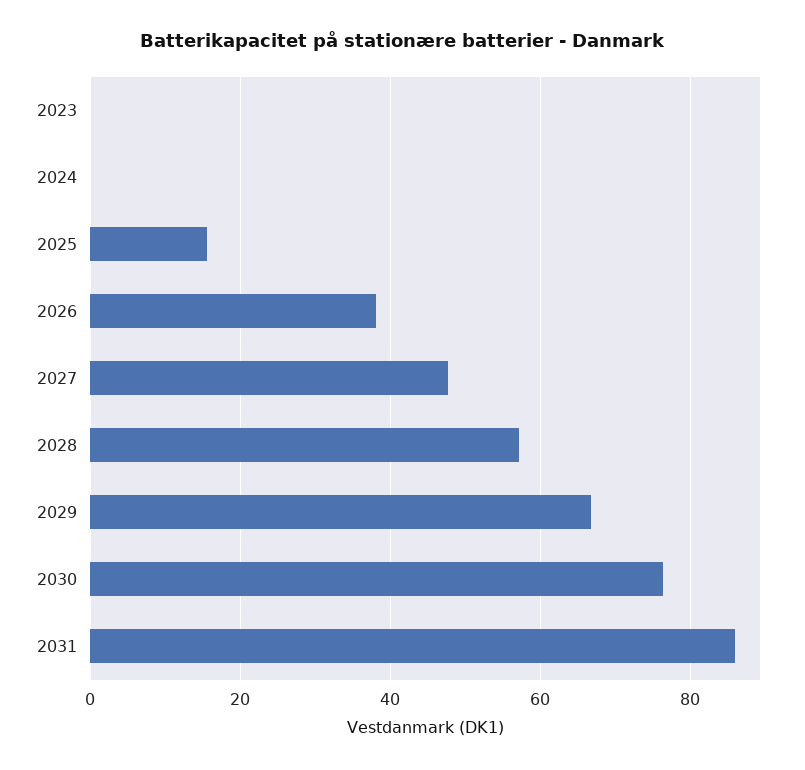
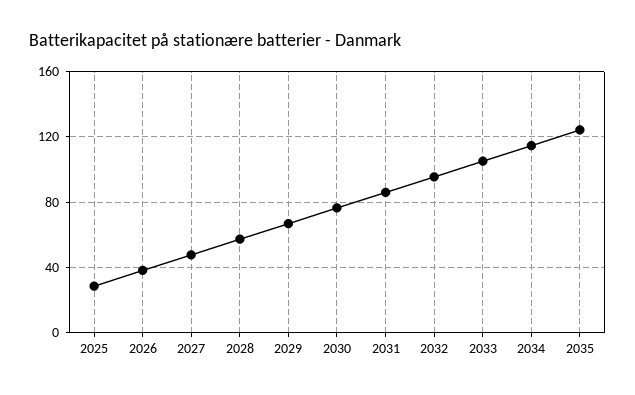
2023: 0 -> none
2024: 0 -> none
2025: 16 -> 30
2032: none -> 95
2033: none -> 105
2034: none -> 115
2035: none -> 125

